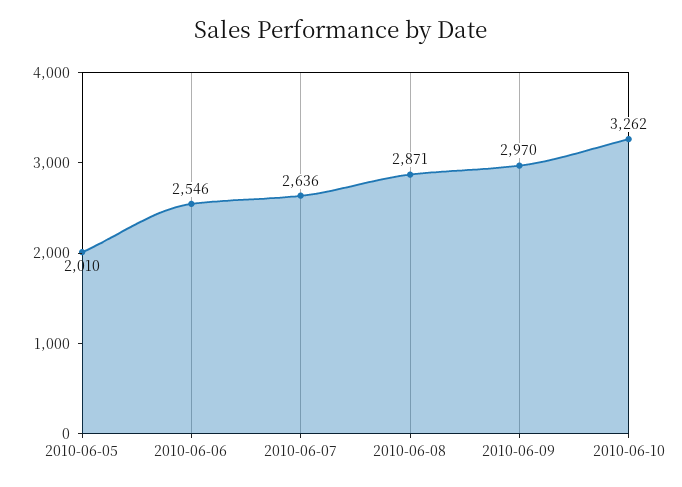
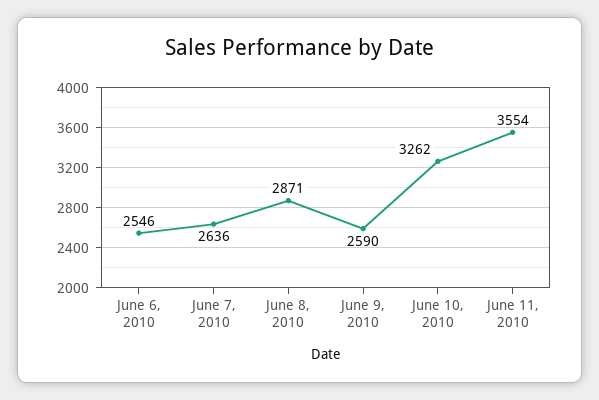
2010-06-05: 2010 -> none
2010-06-09: 2970 -> 2590
June 11, 2010: none -> 3554

